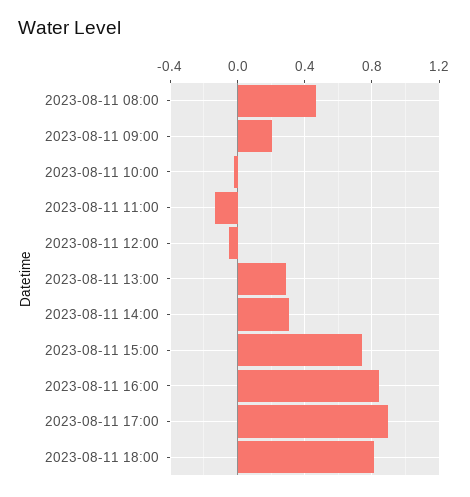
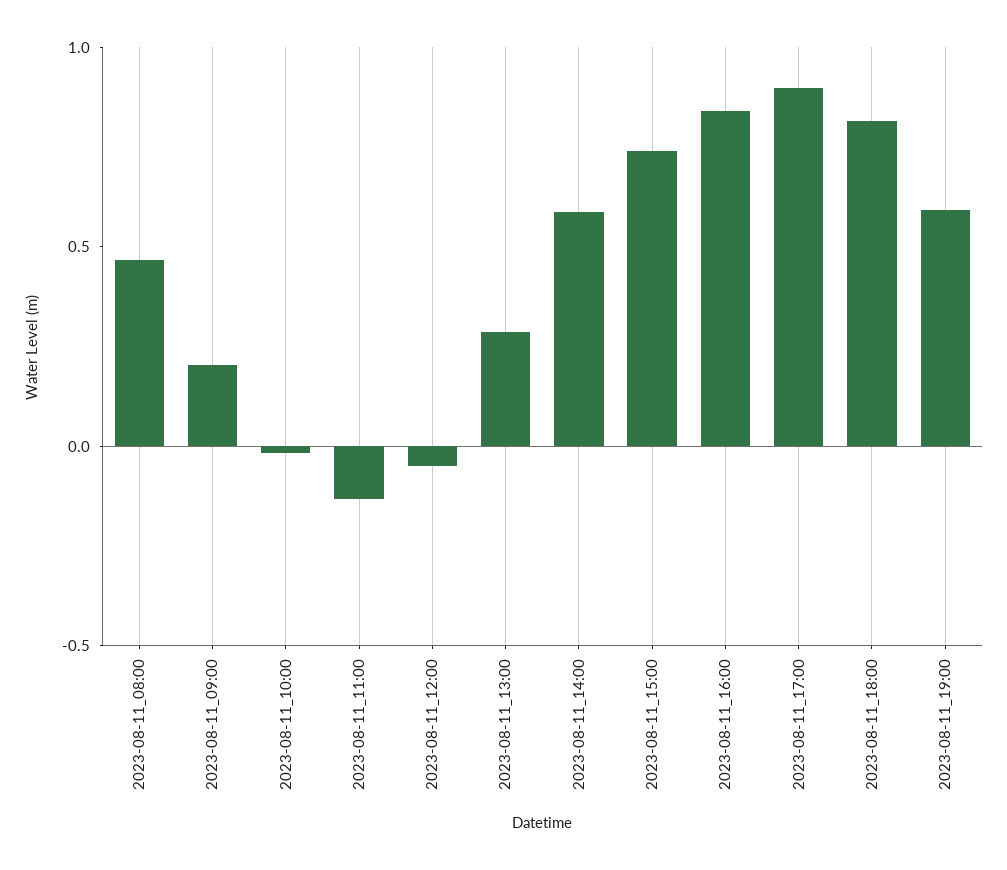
2023-08-11 14:00: 0.3 -> 0.6
2023-08-11_19:00: none -> 0.6

